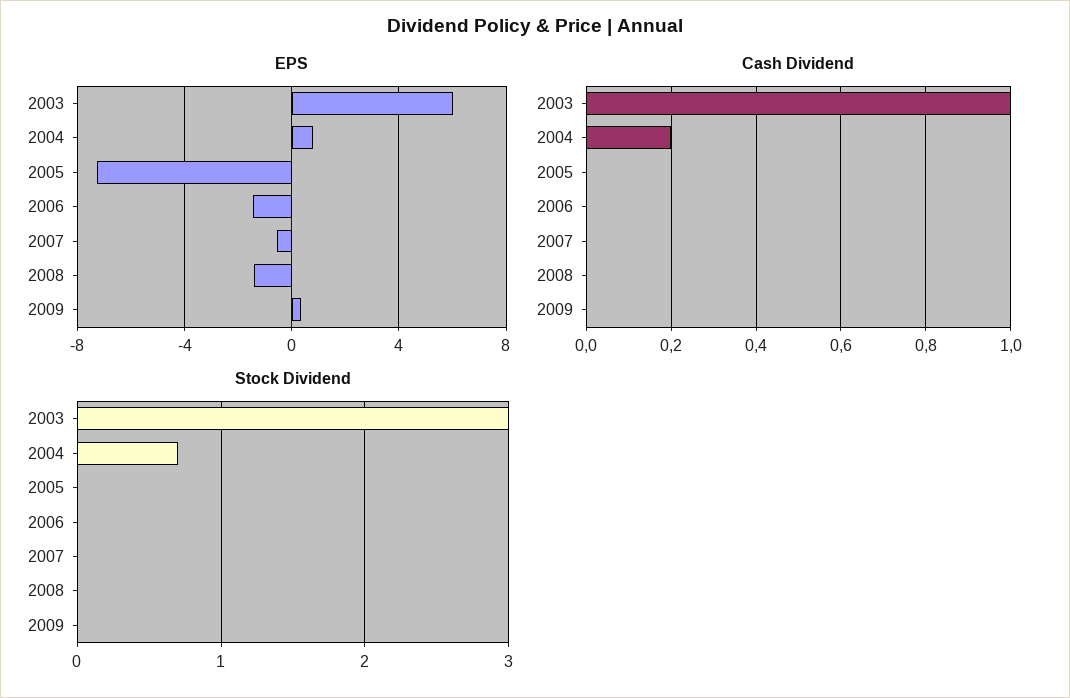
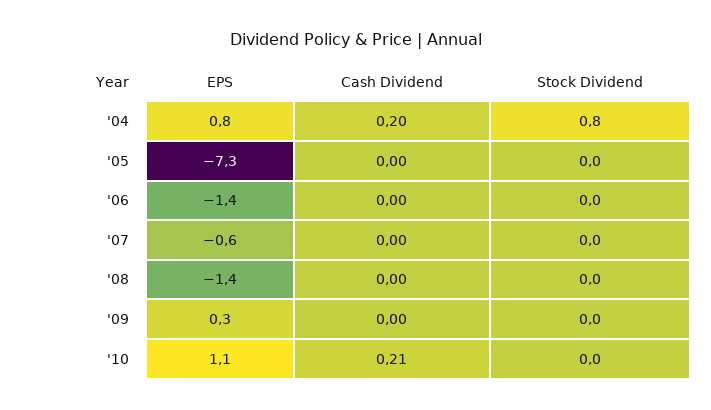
EPS, 2003: 6 -> none
Cash Dividend, 2003: 1 -> none
Stock Dividend, 2003: 3 -> none
Stock Dividend, 2004: 0.7 -> 0.8
EPS, '10: none -> 1.1
Cash Dividend, '10: none -> 0.21
Stock Dividend, '10: none -> 0

